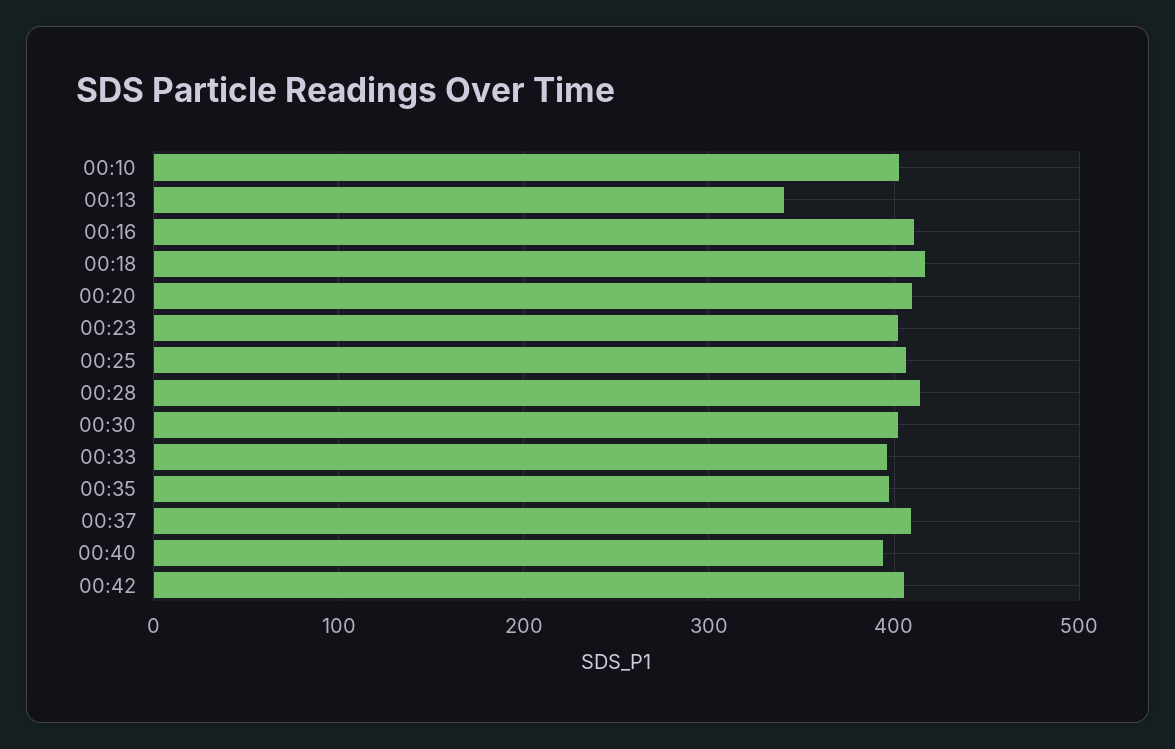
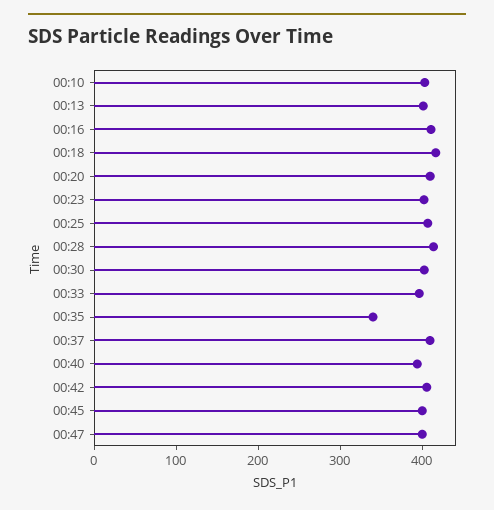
00:13: 340 -> 400
00:35: 400 -> 340
00:45: none -> 400
00:47: none -> 400

